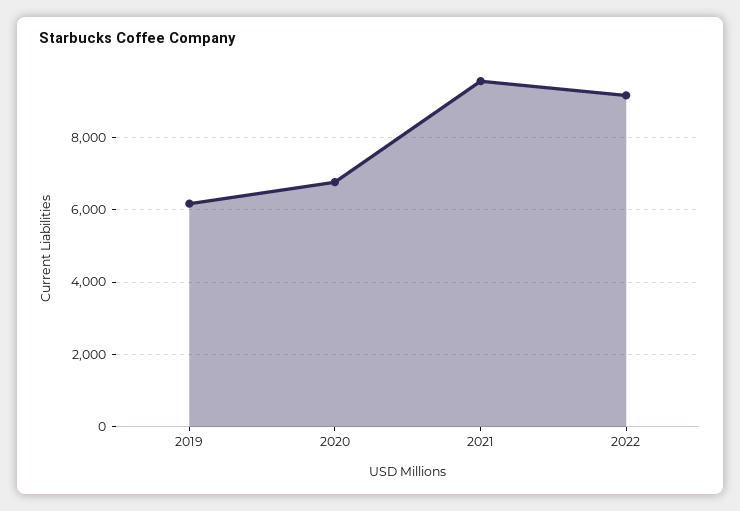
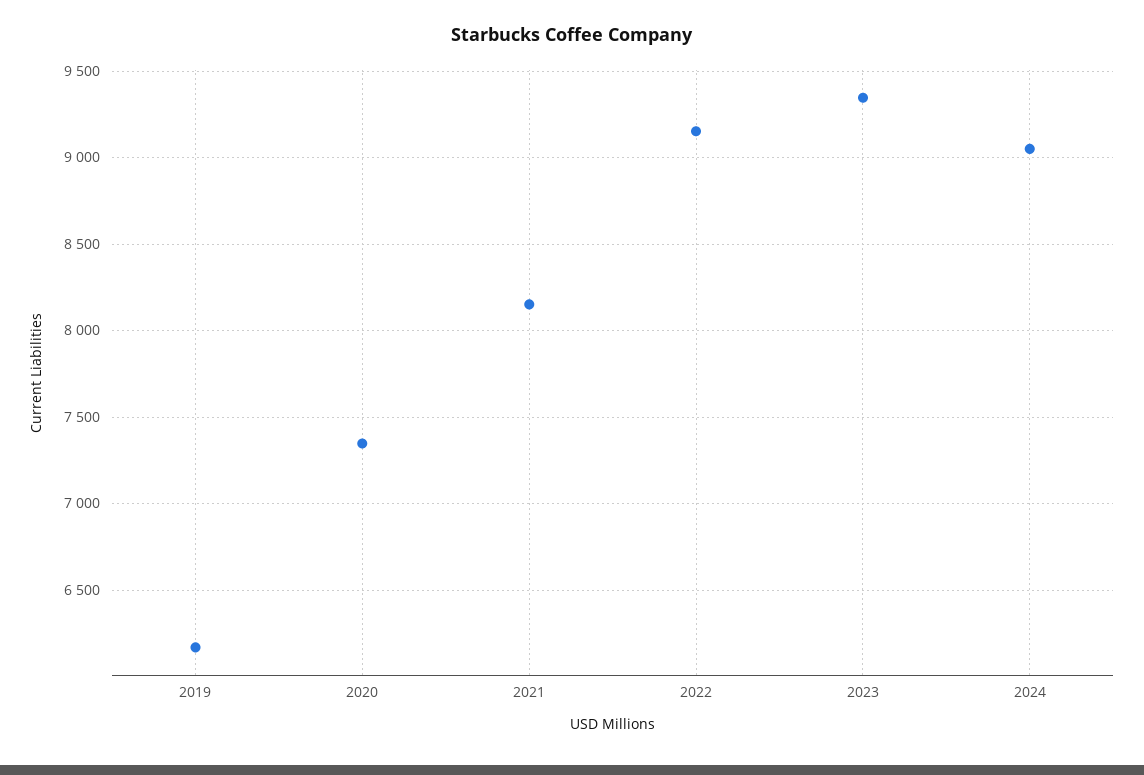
2020: 6800 -> 7350
2021: 9600 -> 8150
2023: none -> 9350
2024: none -> 9050

